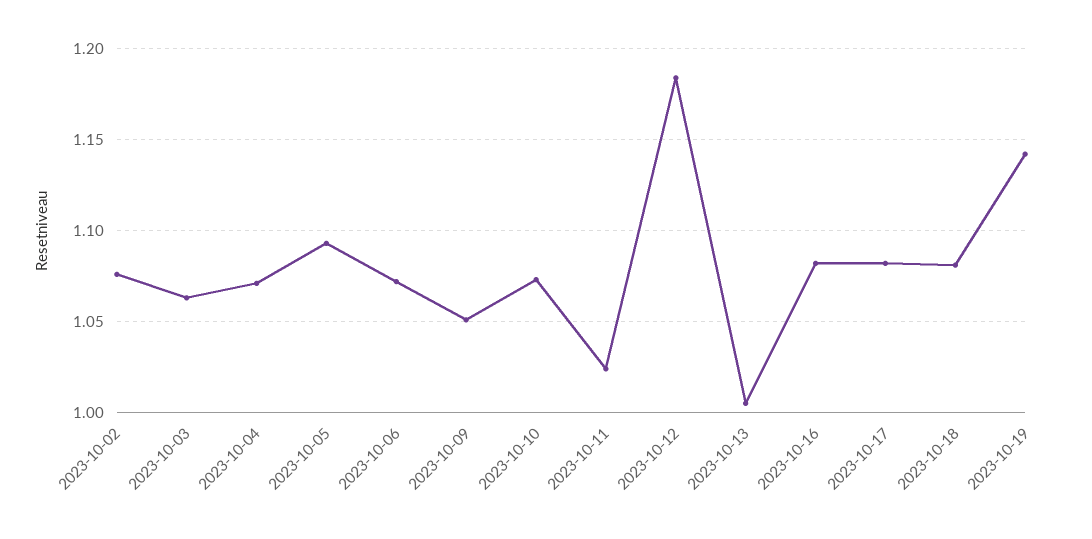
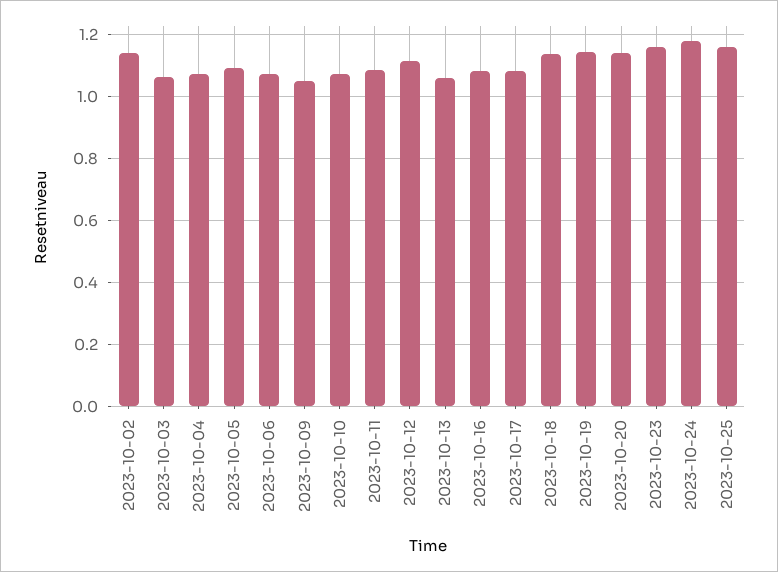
2023-10-02: 1.075 -> 1.14
2023-10-11: 1.025 -> 1.08
2023-10-12: 1.185 -> 1.12
2023-10-13: 1.005 -> 1.06
2023-10-18: 1.08 -> 1.14
2023-10-20: none -> 1.14
2023-10-23: none -> 1.16
2023-10-24: none -> 1.18
2023-10-25: none -> 1.16

